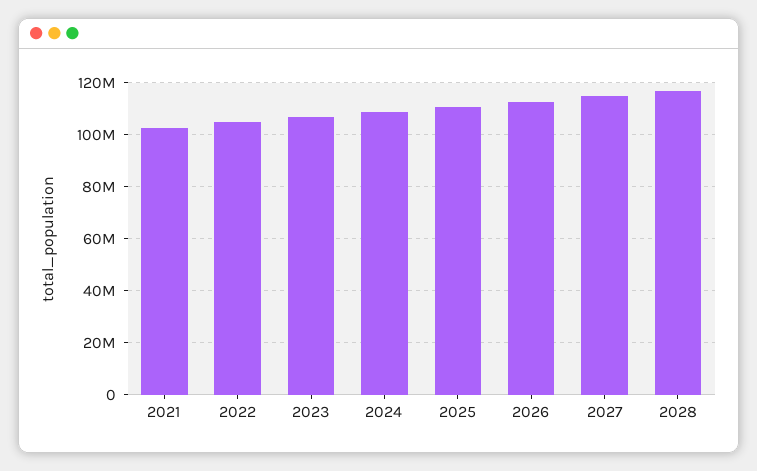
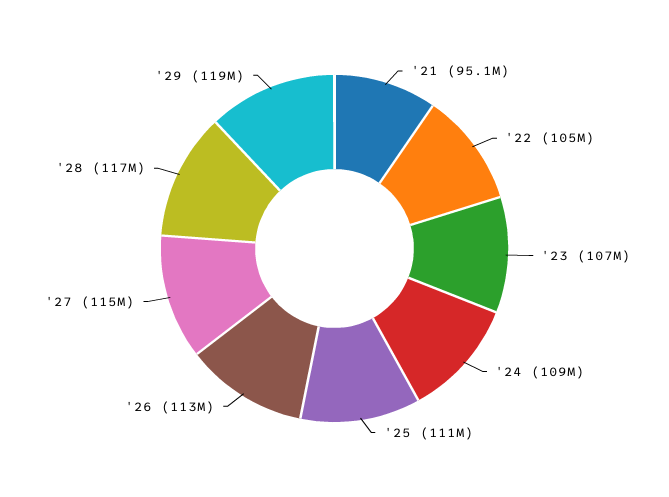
2021: 102500000 -> 95100000
'29: none -> 119000000

